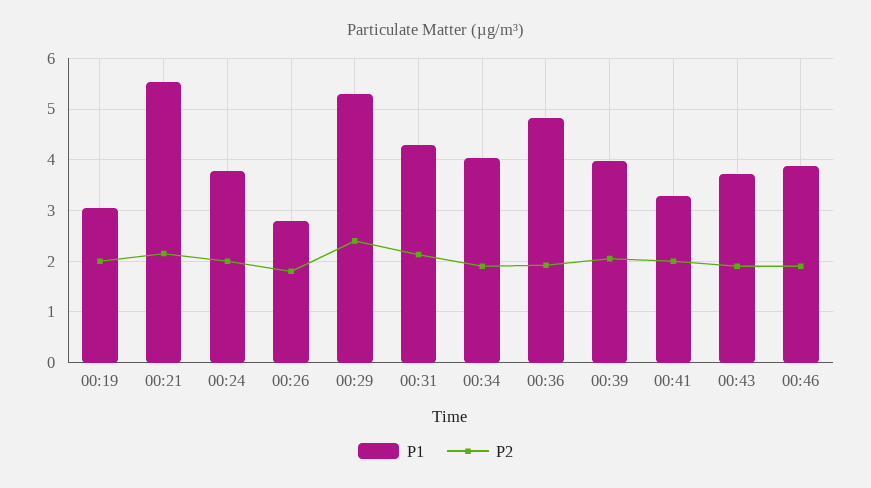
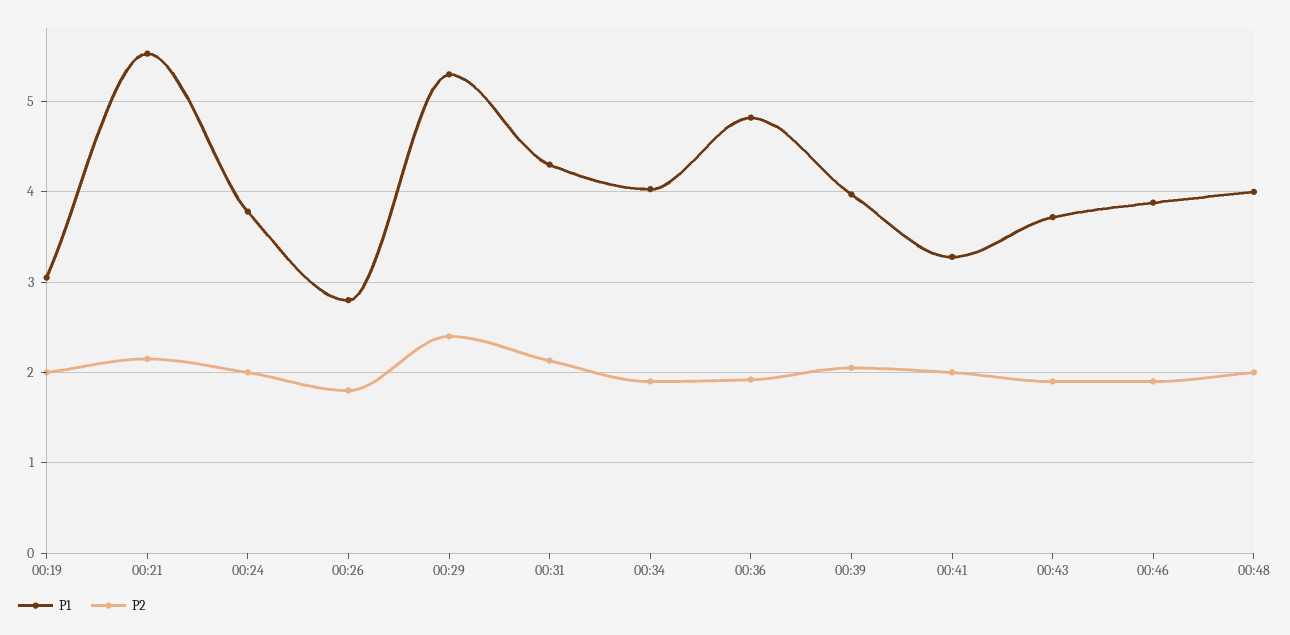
P1, 00:48: none -> 4
P2, 00:48: none -> 2

